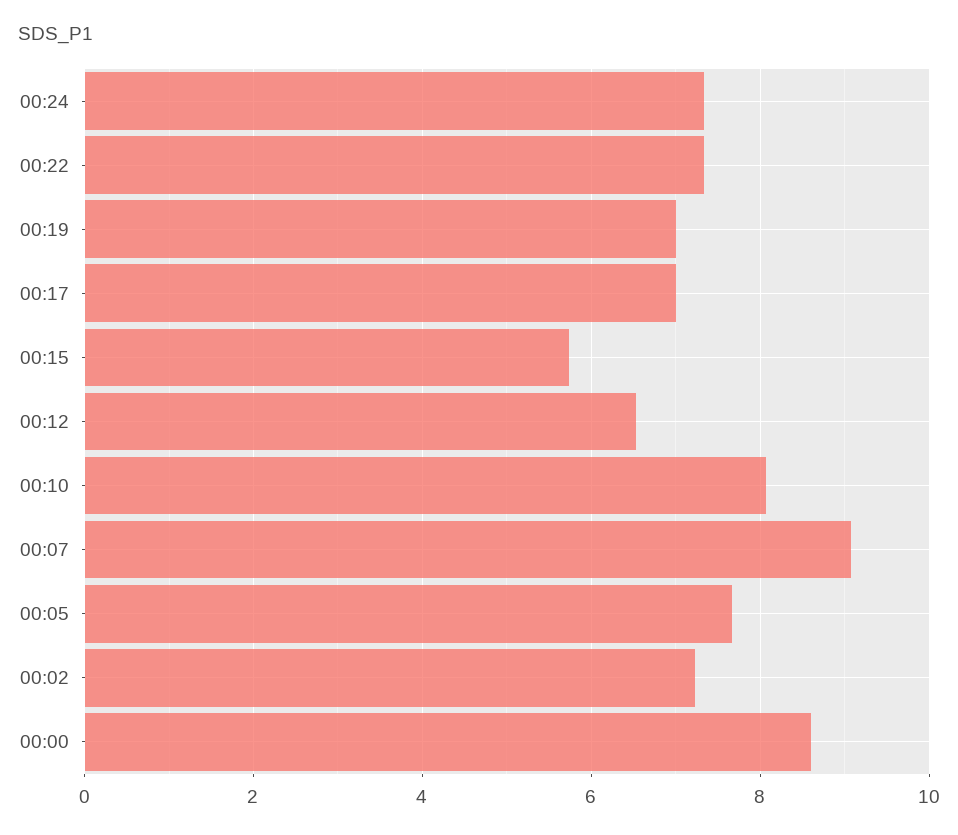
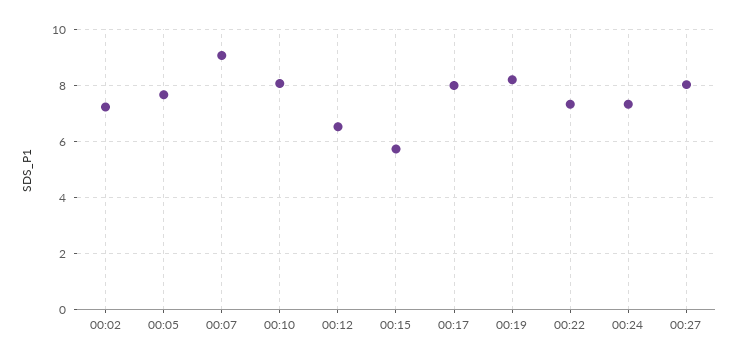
00:19: 7 -> 8.25
00:17: 7 -> 8
00:00: 8.6 -> none
00:27: none -> 8

